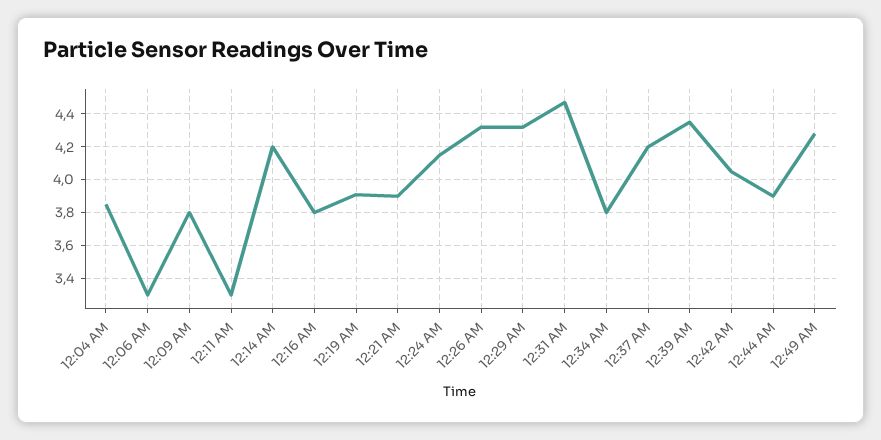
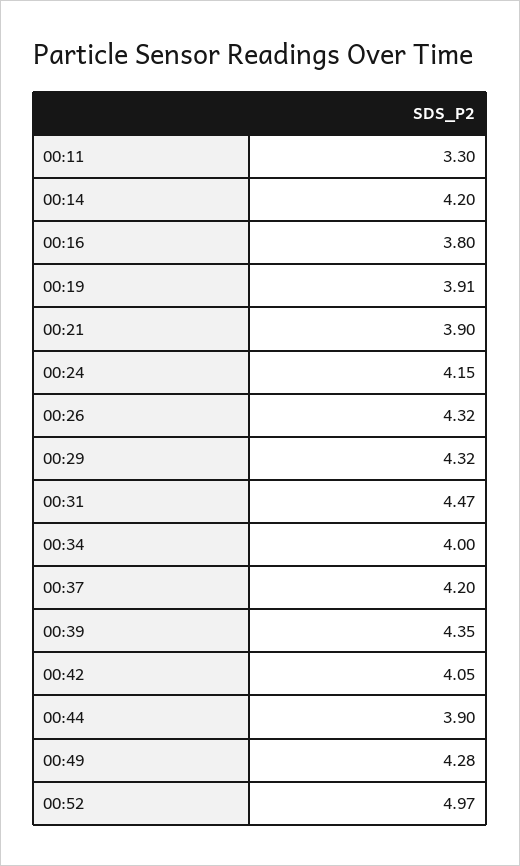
12:04 AM: 3.85 -> none
12:06 AM: 3.3 -> none
12:09 AM: 3.8 -> none
12:34 AM: 3.8 -> 4
00:52: none -> 4.97

